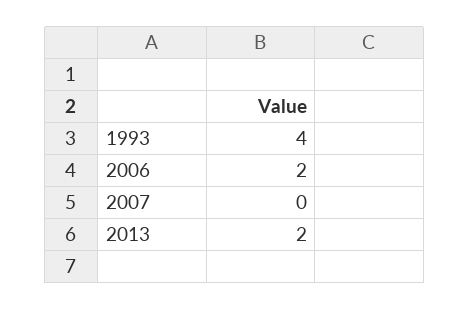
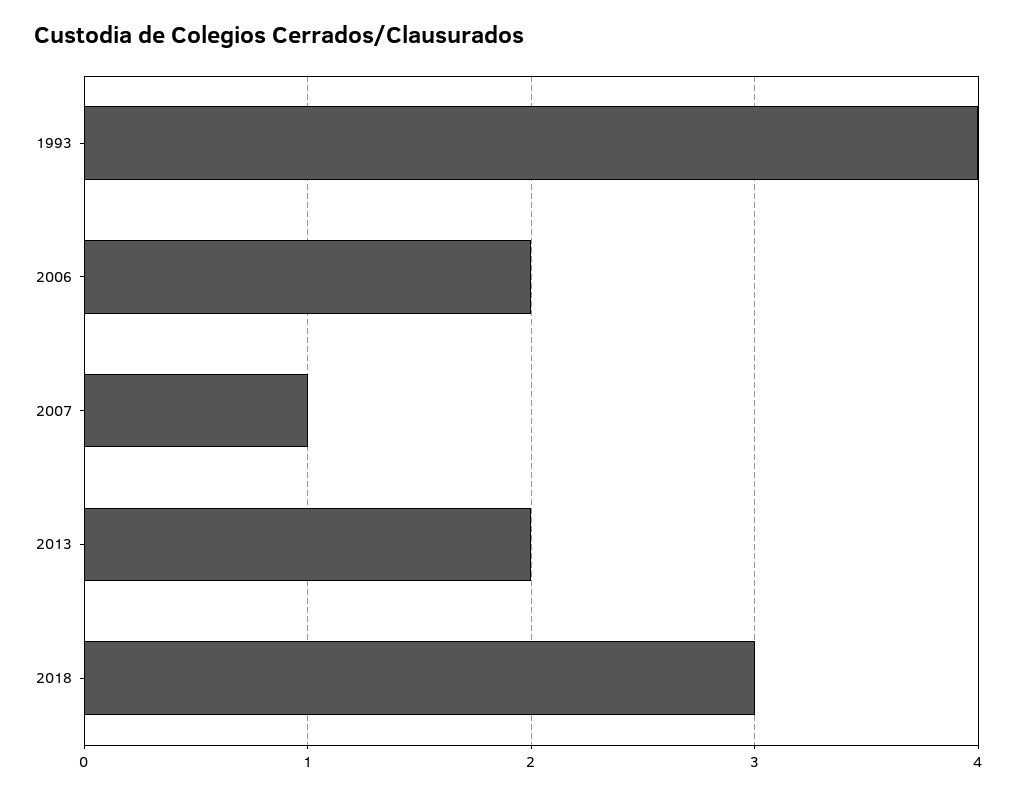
2007: 0 -> 1
2018: none -> 3

